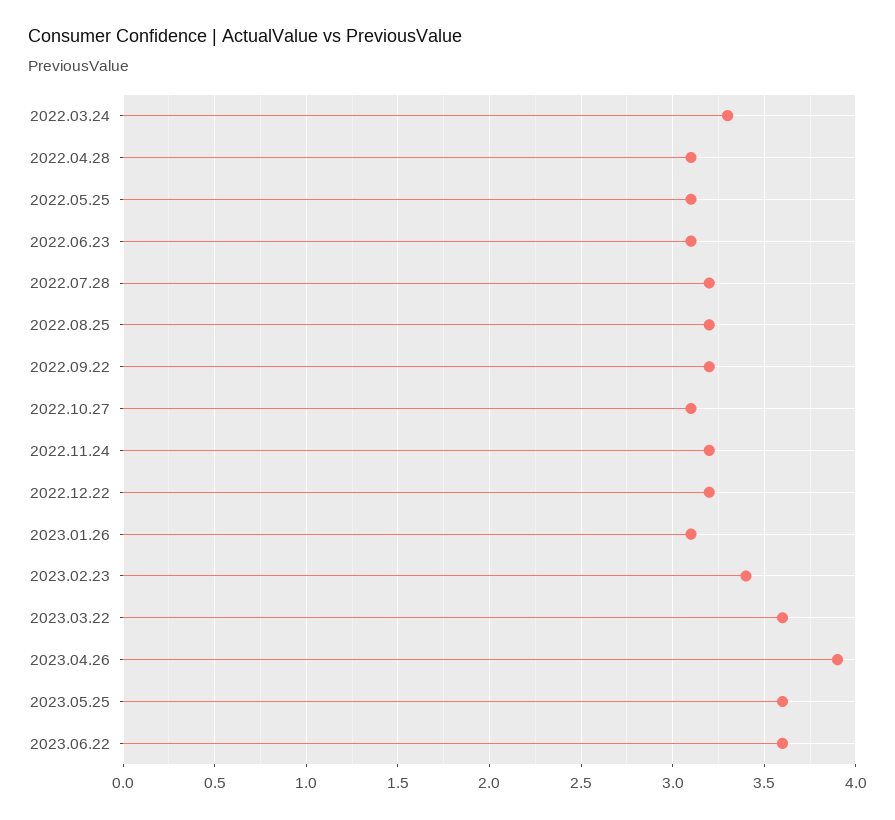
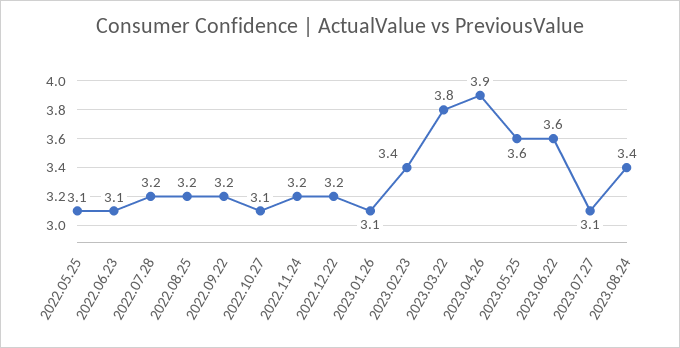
2022.03.24: 3.3 -> none
2022.04.28: 3.1 -> none
2023.03.22: 3.6 -> 3.8
2023.07.27: none -> 3.1
2023.08.24: none -> 3.4

